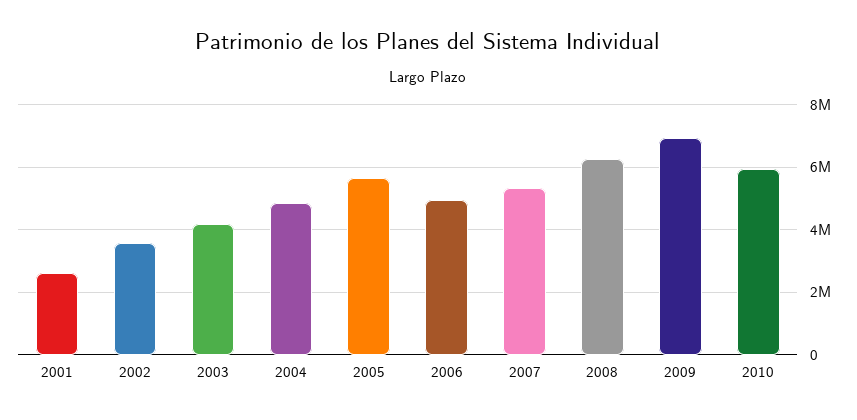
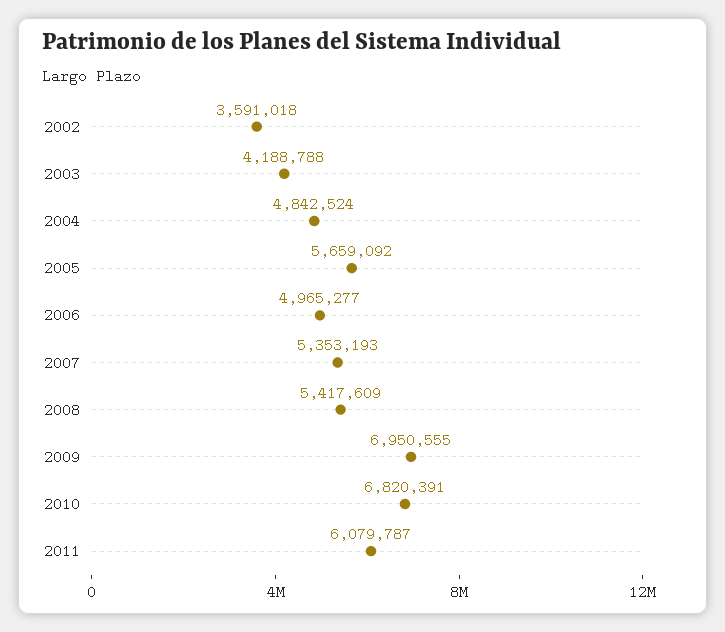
2001: 2600000 -> none
2008: 6200000 -> 5417609
2010: 6000000 -> 6820391
2011: none -> 6079787

